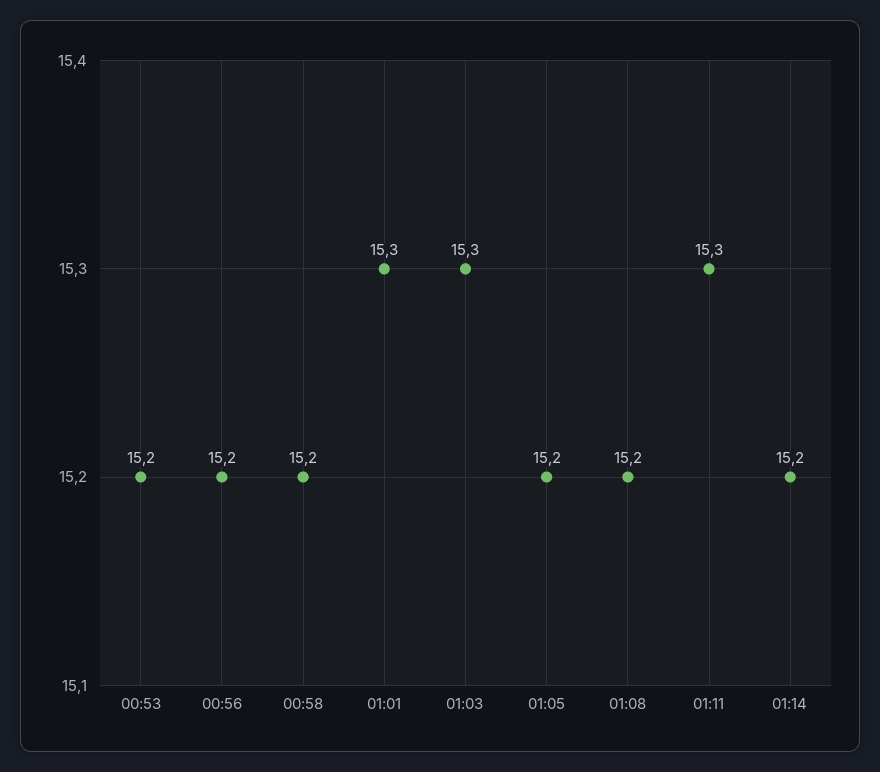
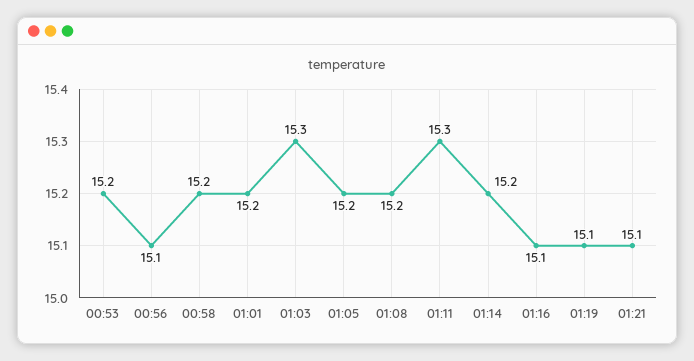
00:56: 15.2 -> 15.1
01:01: 15.3 -> 15.2
01:16: none -> 15.1
01:19: none -> 15.1
01:21: none -> 15.1

